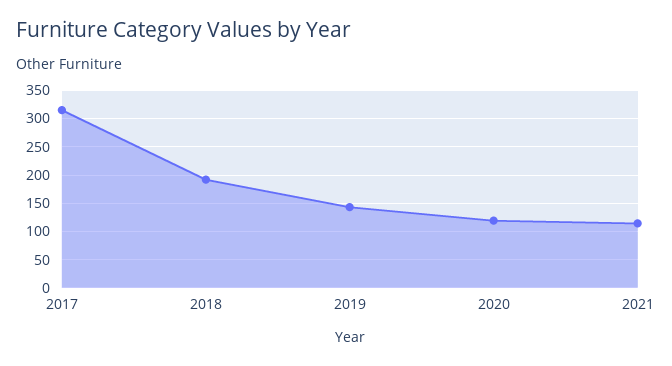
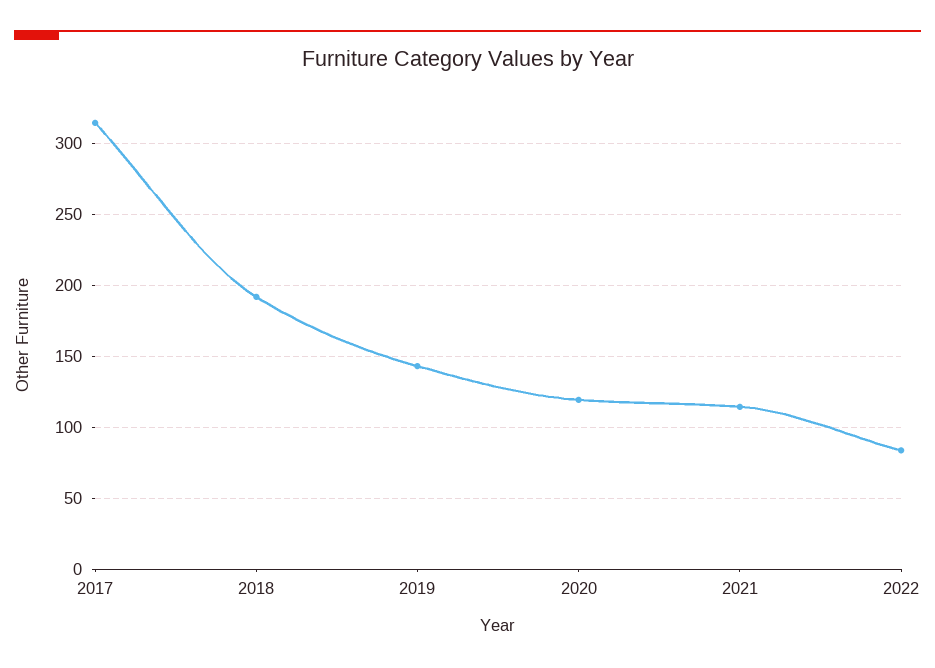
2022: none -> 85

